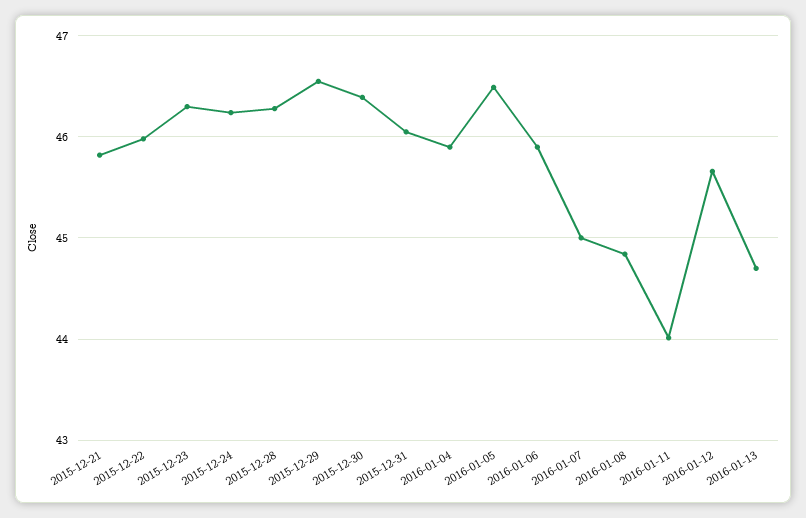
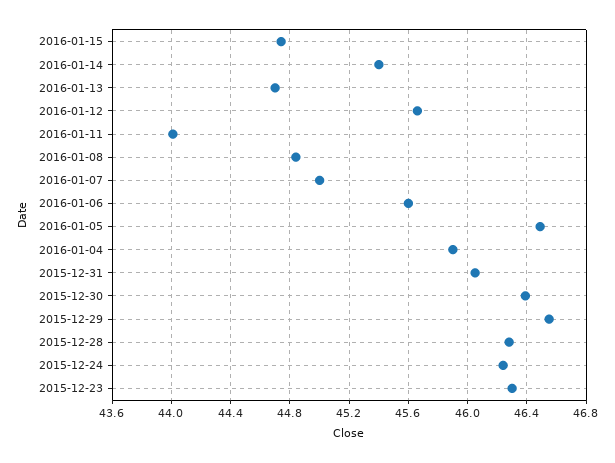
2015-12-21: 45.8 -> none
2015-12-22: 46 -> none
2016-01-06: 45.9 -> 45.6
2016-01-15: none -> 44.75
2016-01-14: none -> 45.4

